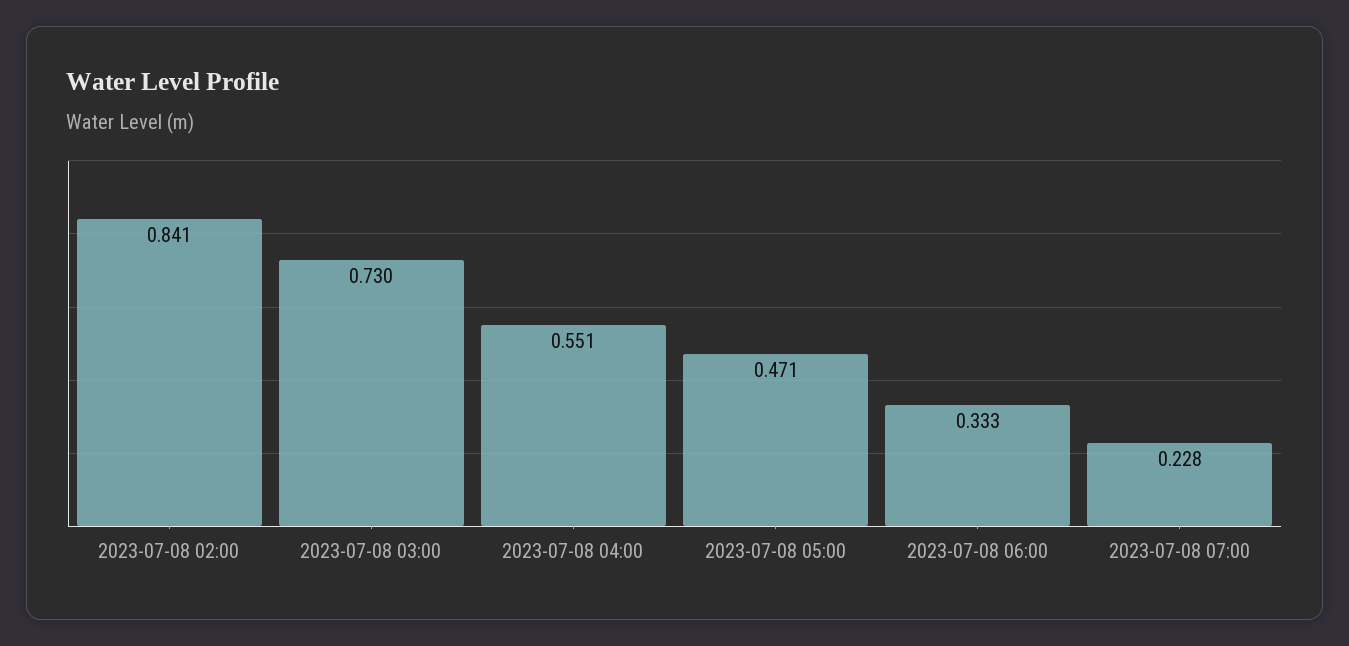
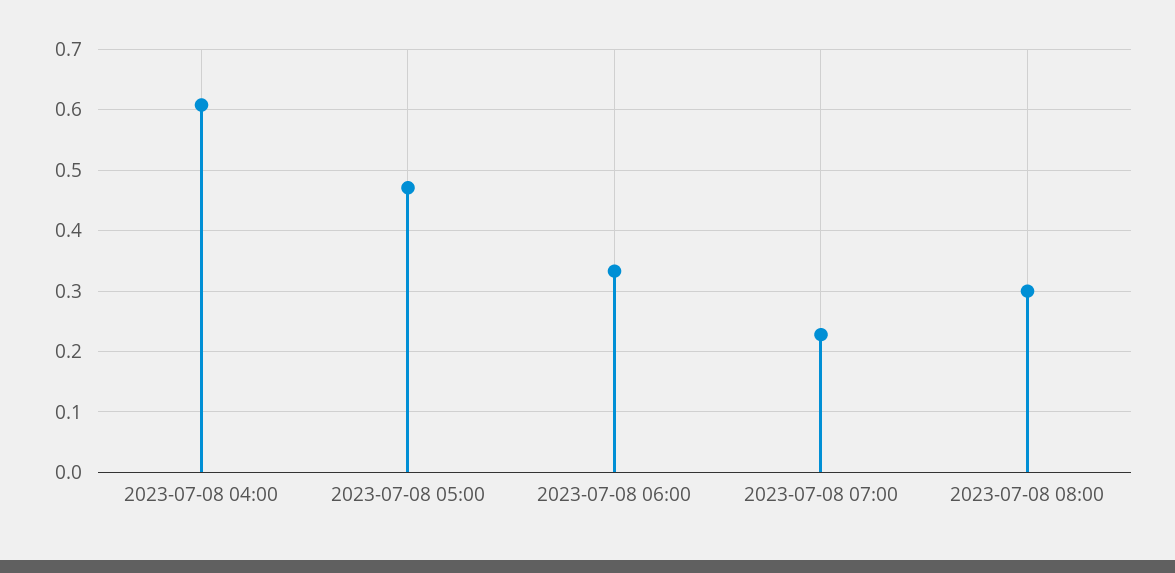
2023-07-08 02:00: 0.841 -> none
2023-07-08 03:00: 0.73 -> none
2023-07-08 04:00: 0.551 -> 0.61
2023-07-08 08:00: none -> 0.3

